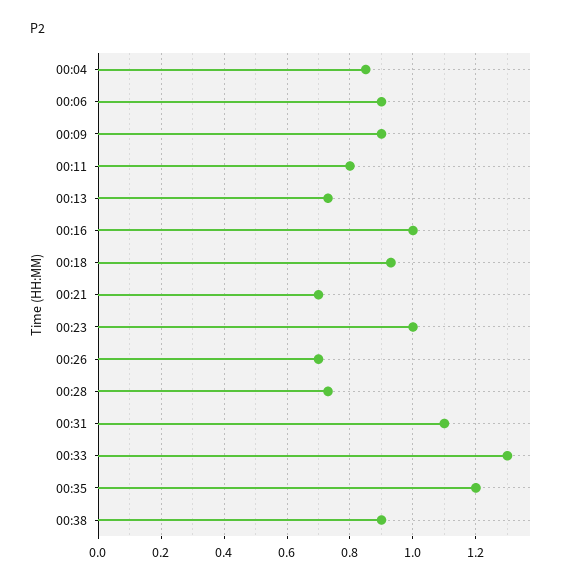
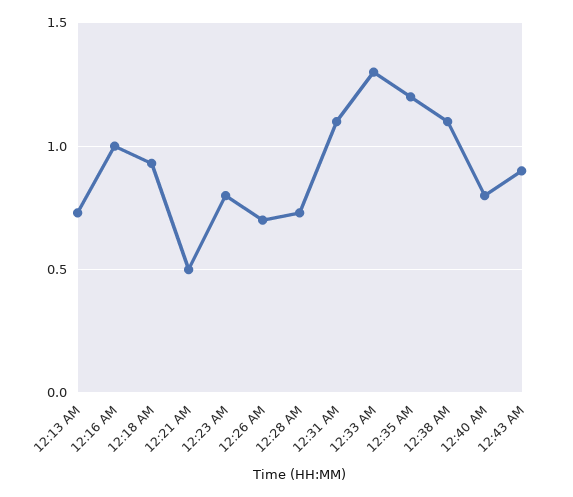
00:04: 0.85 -> none
00:06: 0.9 -> none
00:09: 0.9 -> none
00:11: 0.8 -> none
00:21: 0.7 -> 0.5
00:23: 1 -> 0.8
00:38: 0.9 -> 1.1
12:40 AM: none -> 0.8
12:43 AM: none -> 0.9

